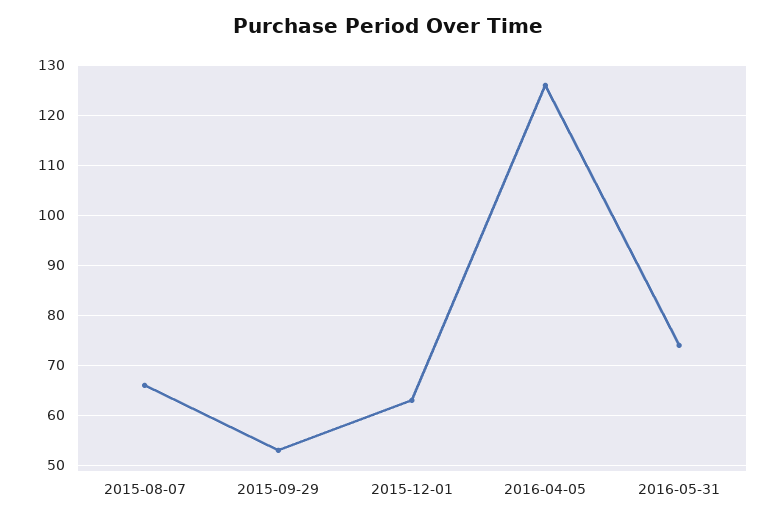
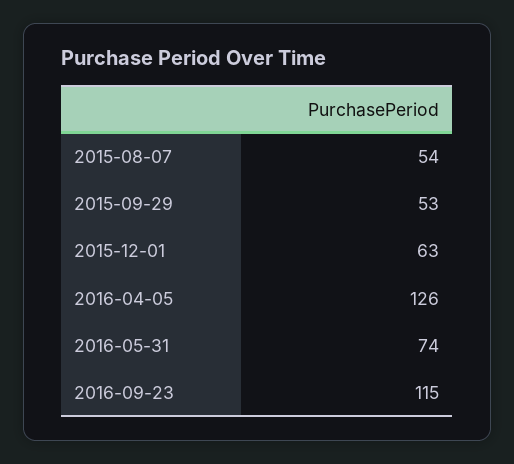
2015-08-07: 65 -> 54
2016-09-23: none -> 115

